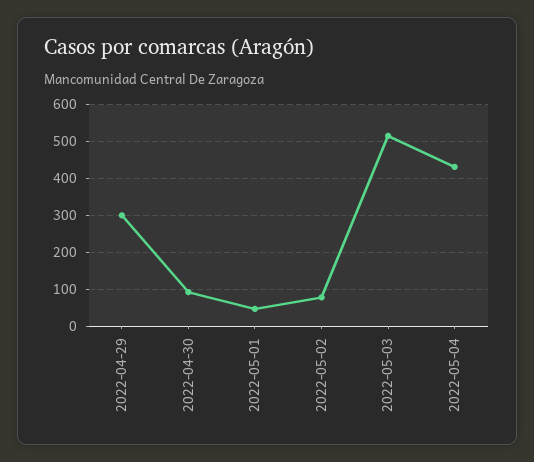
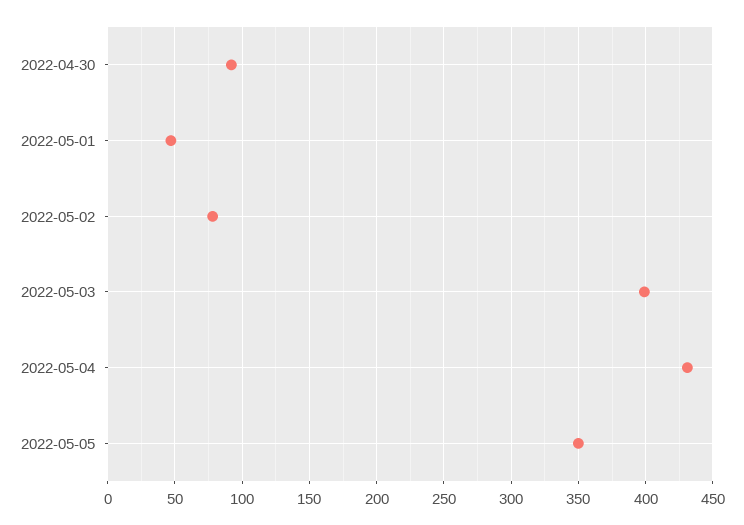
2022-04-29: 300 -> none
2022-05-03: 520 -> 400
2022-05-05: none -> 350

